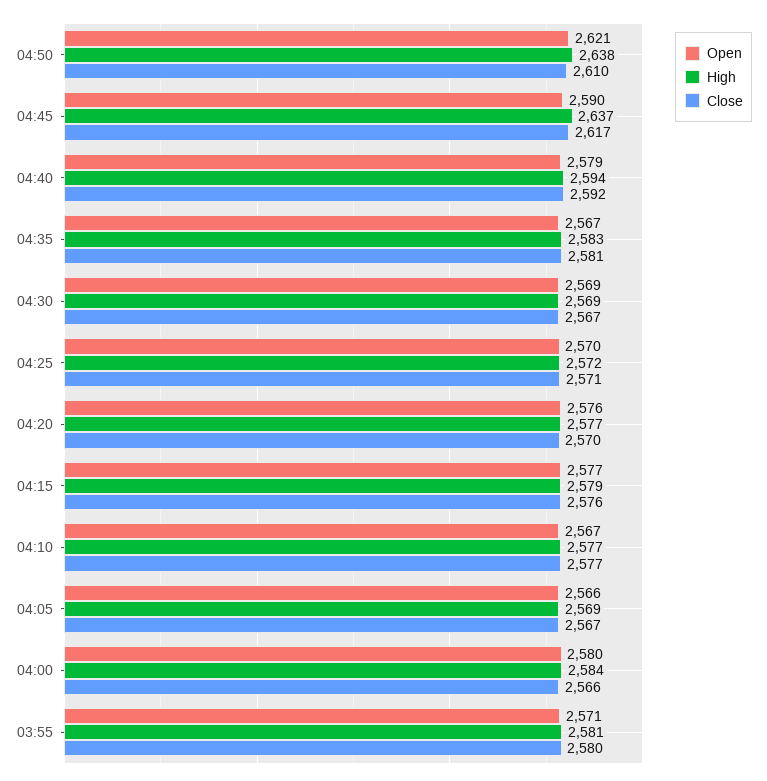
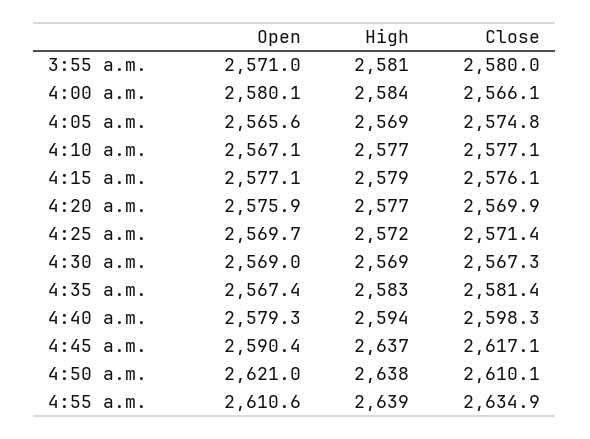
Close, 04:40: 2592 -> 2598.3
Close, 04:05: 2567 -> 2574.8
Open, 4:55 a.m.: none -> 2610.6
High, 4:55 a.m.: none -> 2639
Close, 4:55 a.m.: none -> 2634.9

